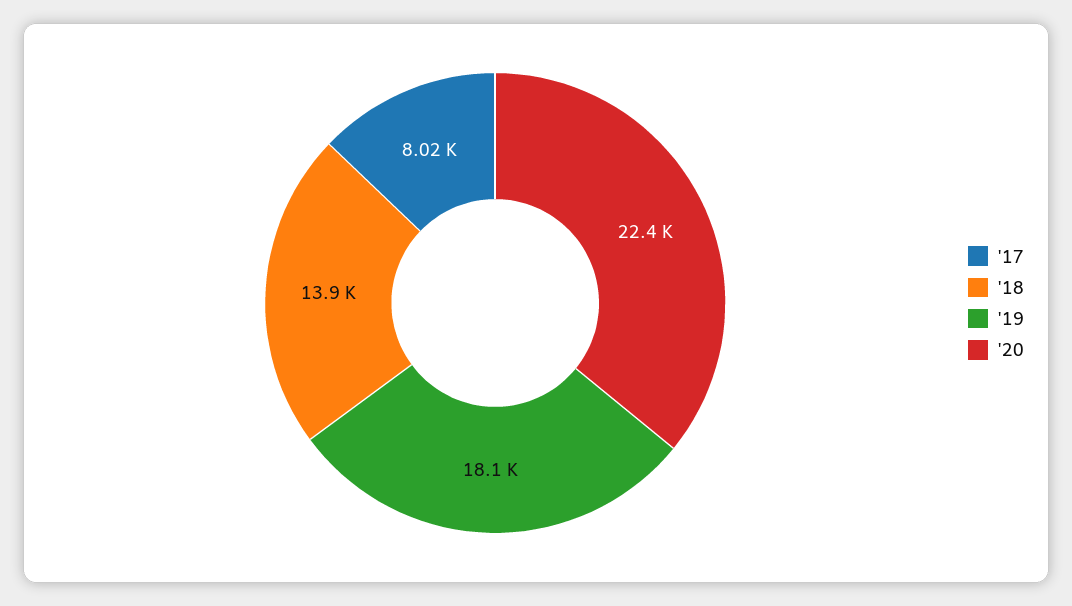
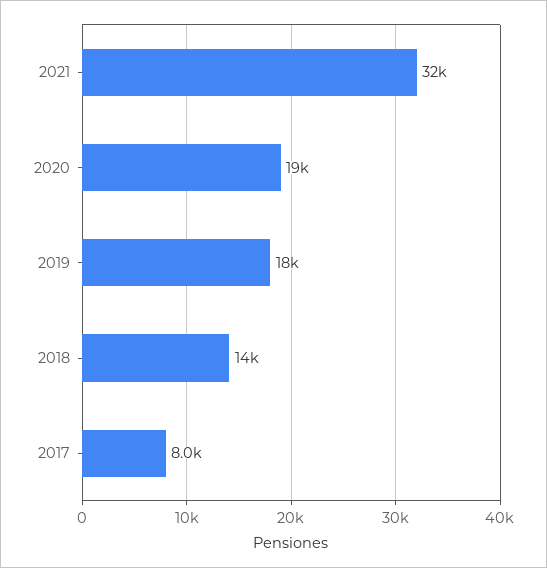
'20: 22400 -> 19000
2021: none -> 32000

